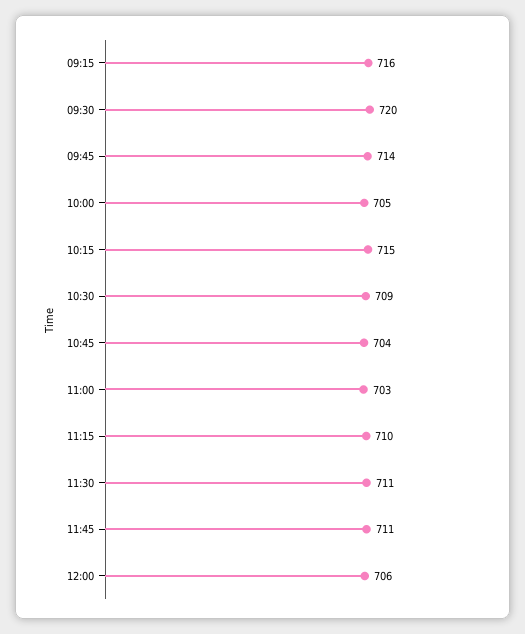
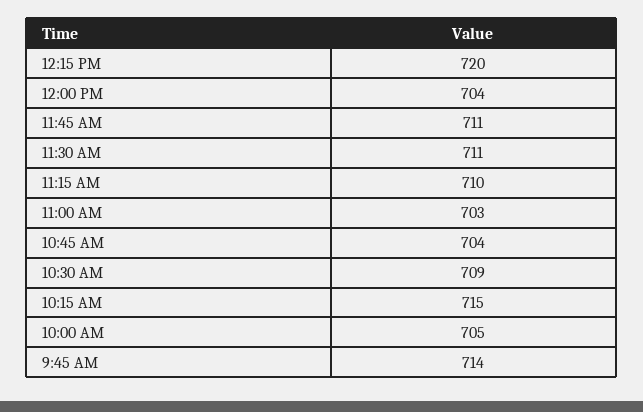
09:15: 716 -> none
09:30: 720 -> none
12:00: 706 -> 704
12:15 PM: none -> 720

